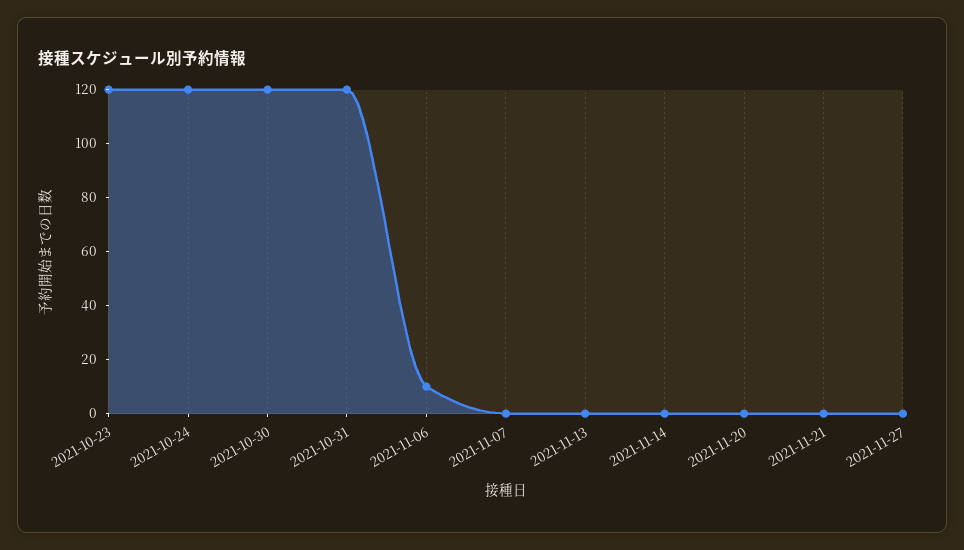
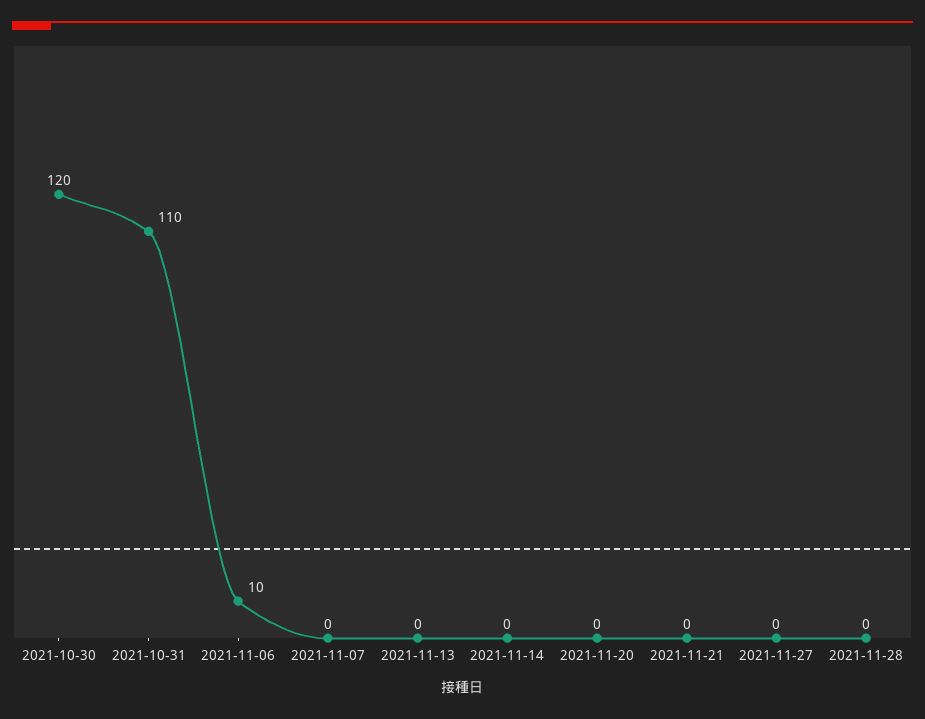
2021-10-23: 120 -> none
2021-10-24: 120 -> none
2021-10-31: 120 -> 110
2021-11-28: none -> 0

